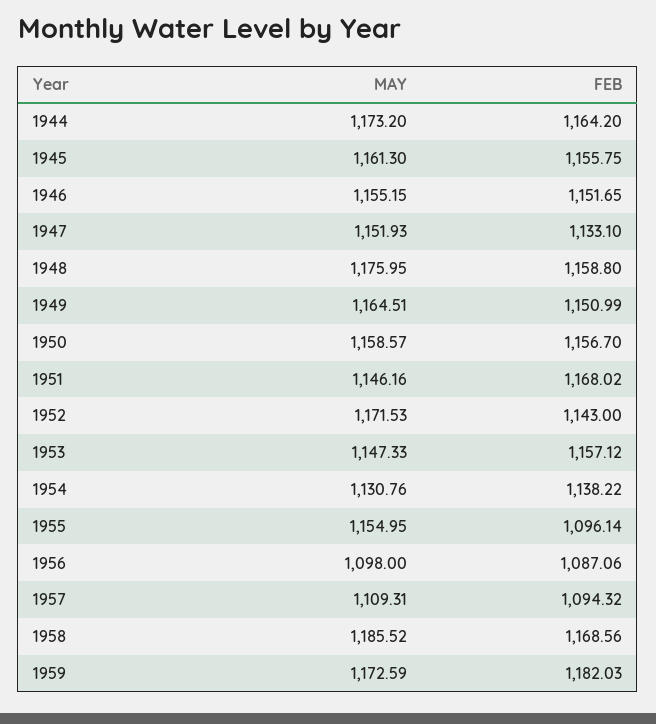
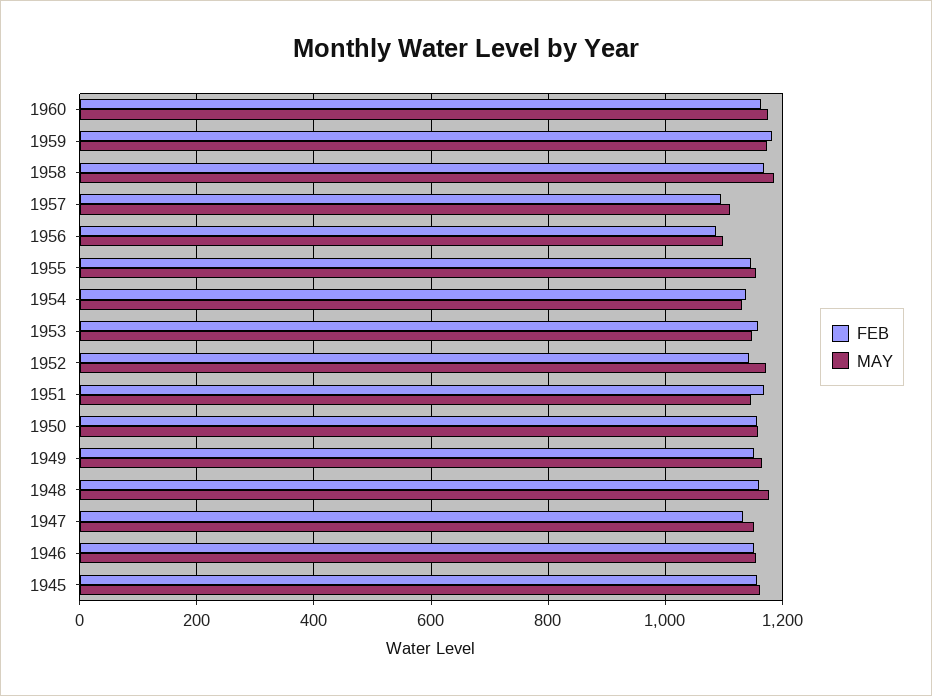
MAY, 1944: 1173.2 -> none
FEB, 1944: 1164.2 -> none
FEB, 1955: 1096.14 -> 1140
FEB, 1960: none -> 1160
MAY, 1960: none -> 1180

